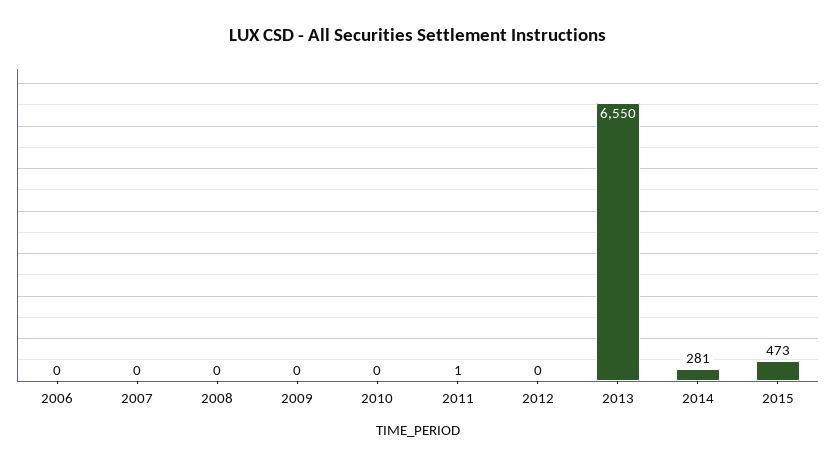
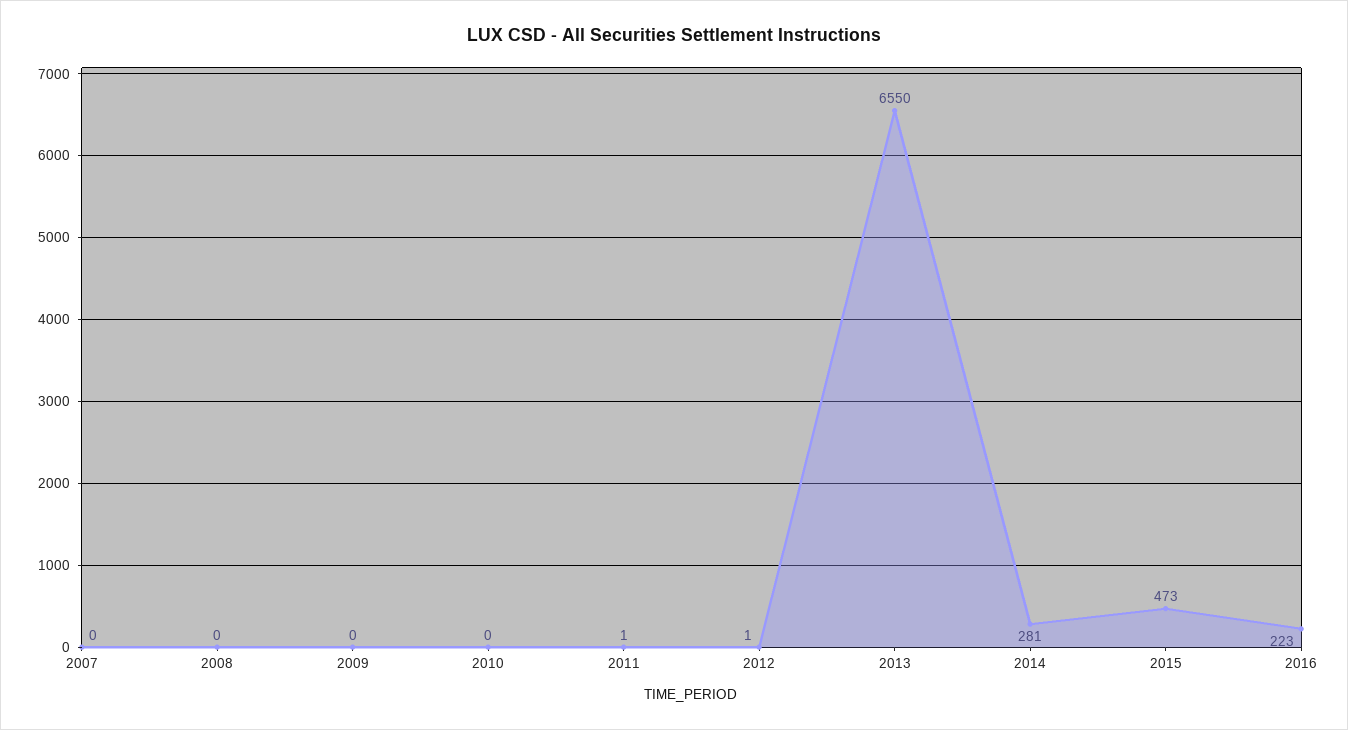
2006: 0 -> none
2012: 0 -> 1
2016: none -> 223

